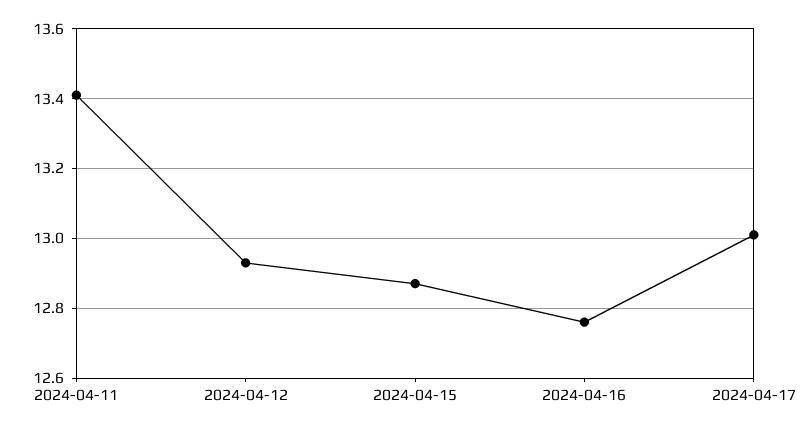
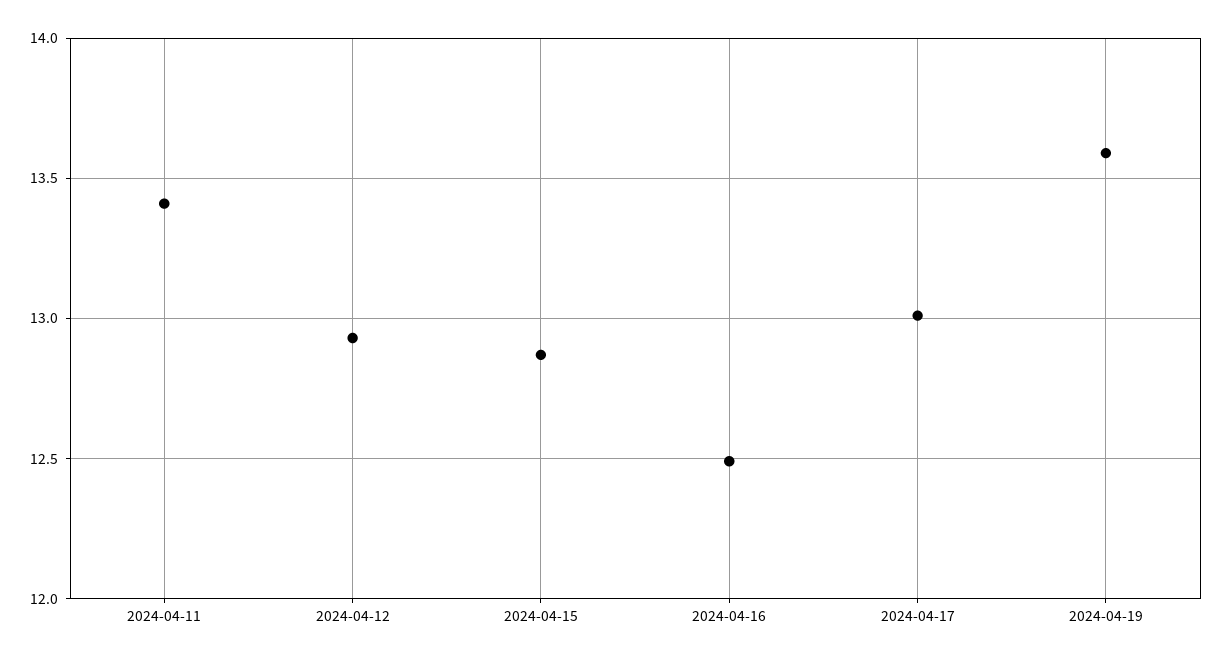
2024-04-16: 12.75 -> 12.5
2024-04-19: none -> 13.6

